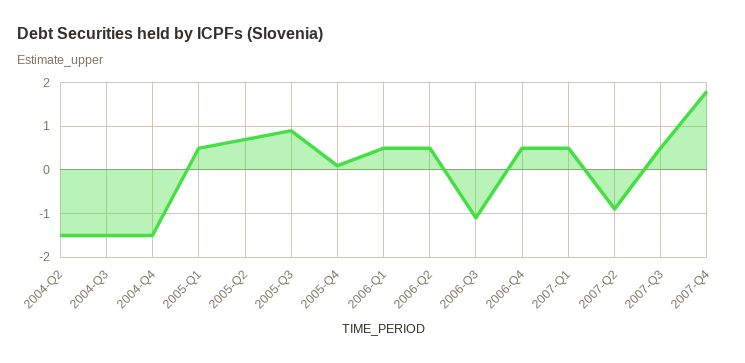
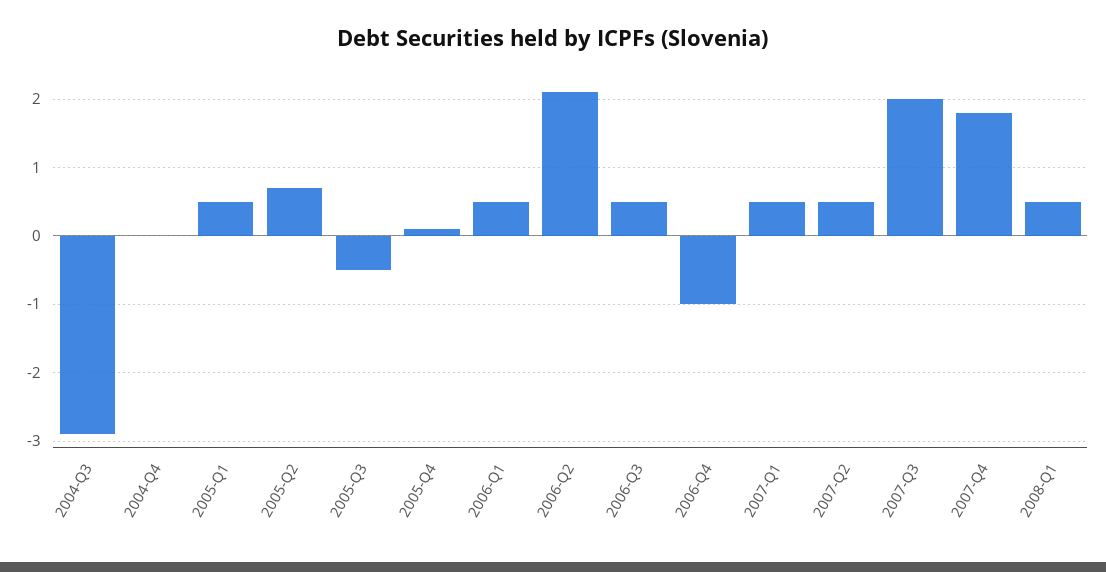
2004-Q2: -1.5 -> none
2004-Q3: -1.5 -> -2.9
2004-Q4: -1.5 -> 0
2005-Q3: 1 -> -0.5
2006-Q2: 0.5 -> 2.1
2006-Q3: -1 -> 0.5
2006-Q4: 0.5 -> -1
2007-Q2: -1 -> 0.5
2007-Q3: 0.5 -> 2
2008-Q1: none -> 0.5

